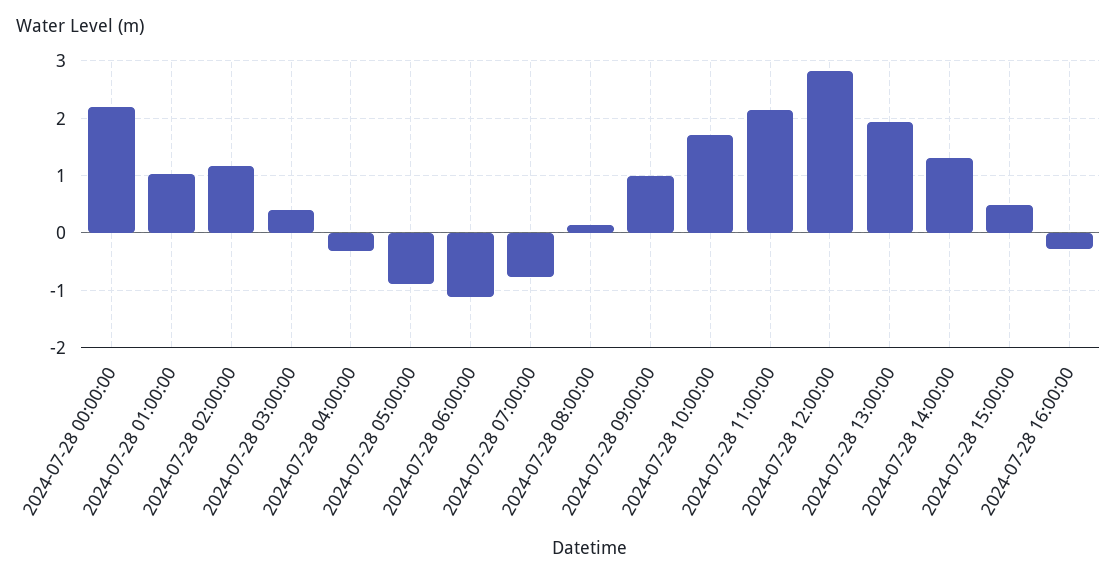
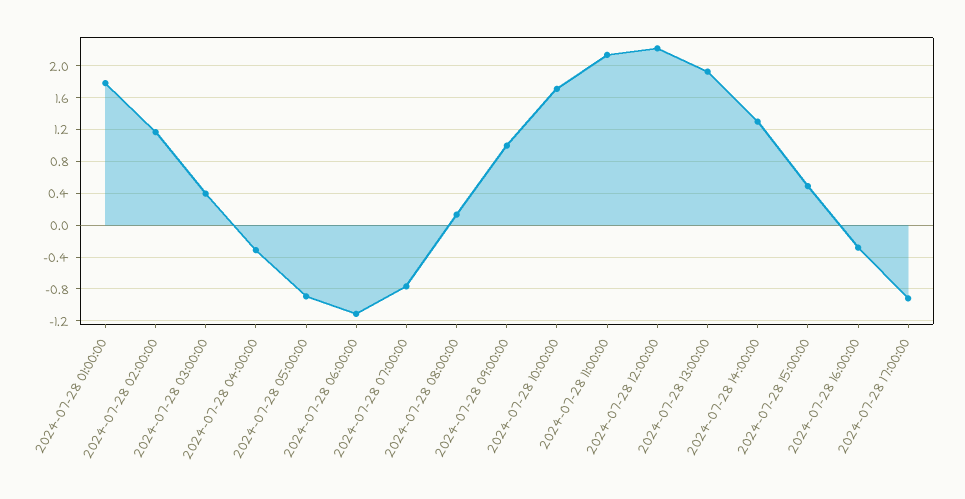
2024-07-28 00:00:00: 2.2 -> none
2024-07-28 01:00:00: 1 -> 1.8
2024-07-28 12:00:00: 2.8 -> 2.2
2024-07-28 17:00:00: none -> -0.9

